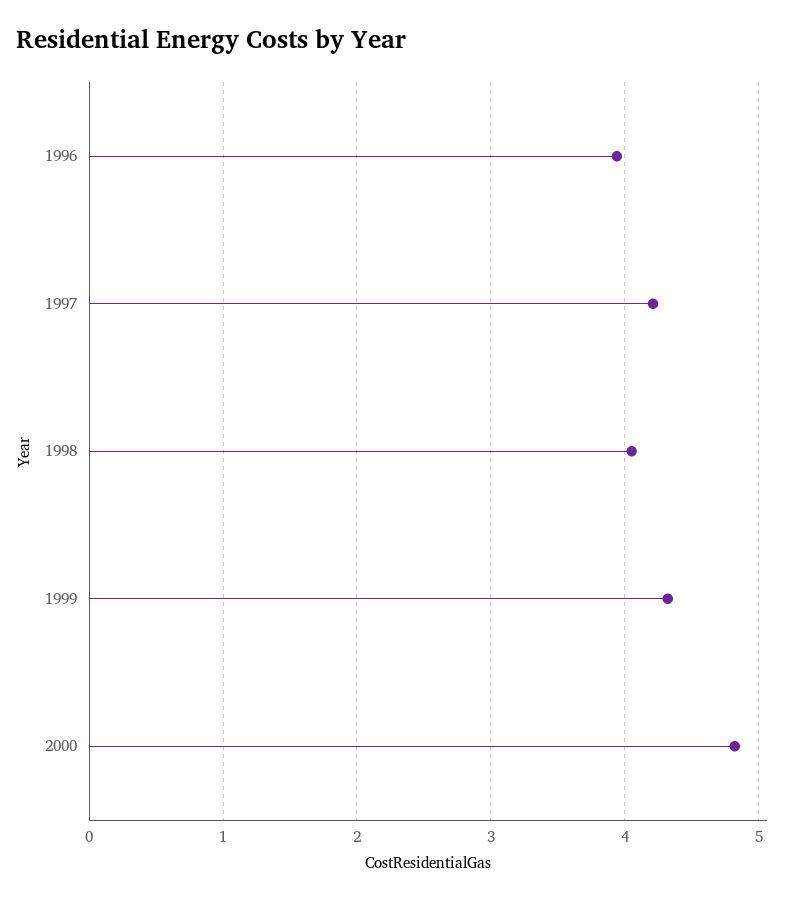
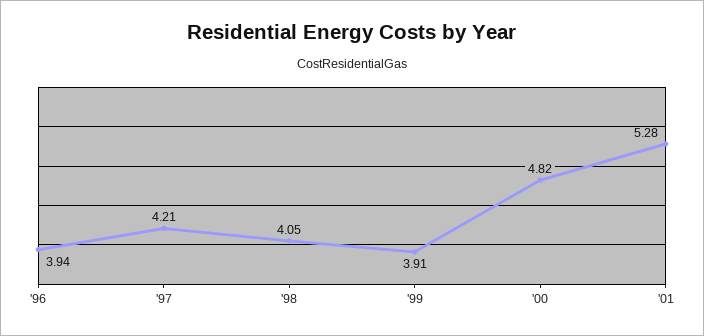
1999: 4.3 -> 3.91
'01: none -> 5.28

